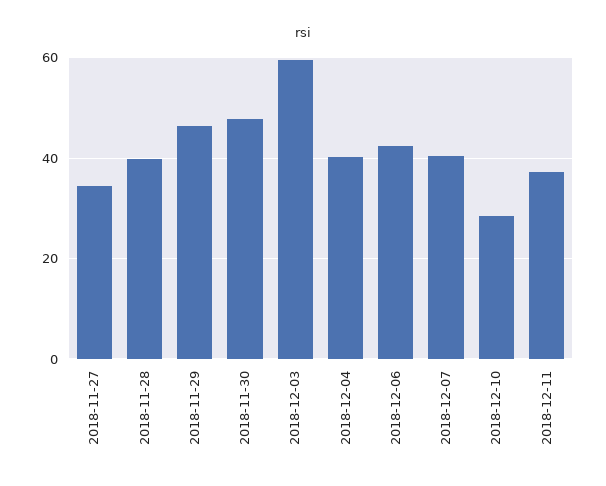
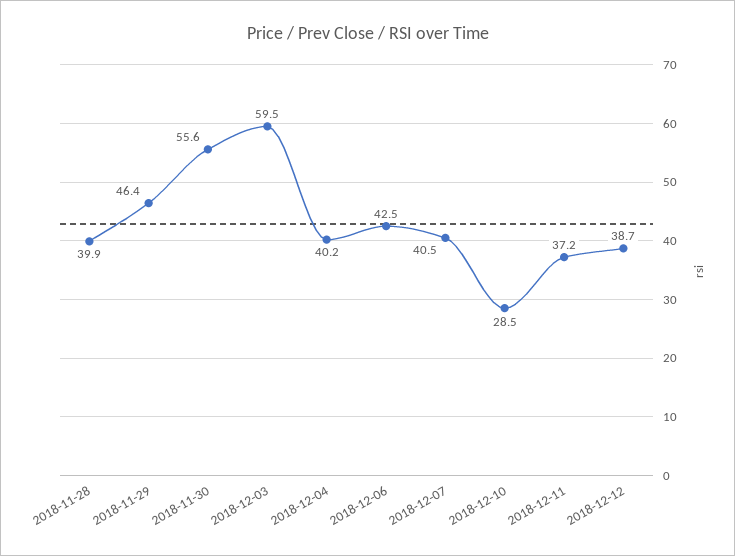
2018-11-27: 34 -> none
2018-11-30: 48 -> 55.6
2018-12-12: none -> 38.7

